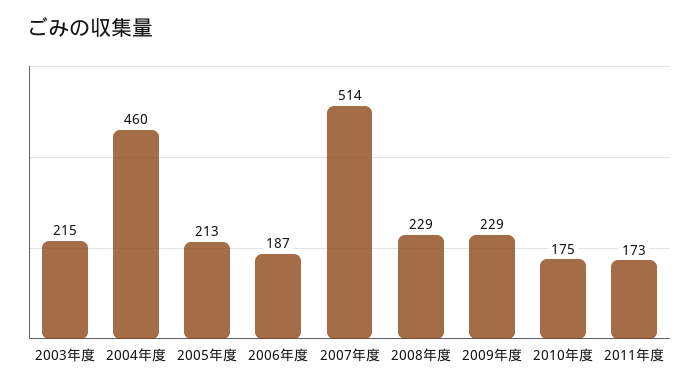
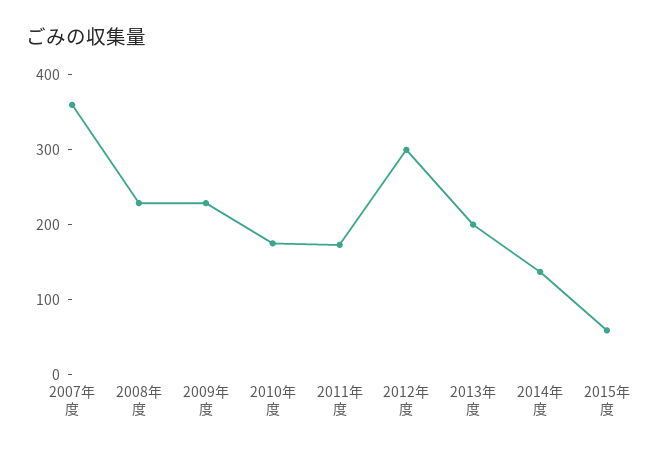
2003年度: 215 -> none
2004年度: 460 -> none
2005年度: 213 -> none
2006年度: 187 -> none
2007年度: 514 -> 360
2012年度: none -> 300
2013年度: none -> 200
2014年度: none -> 140
2015年度: none -> 60

